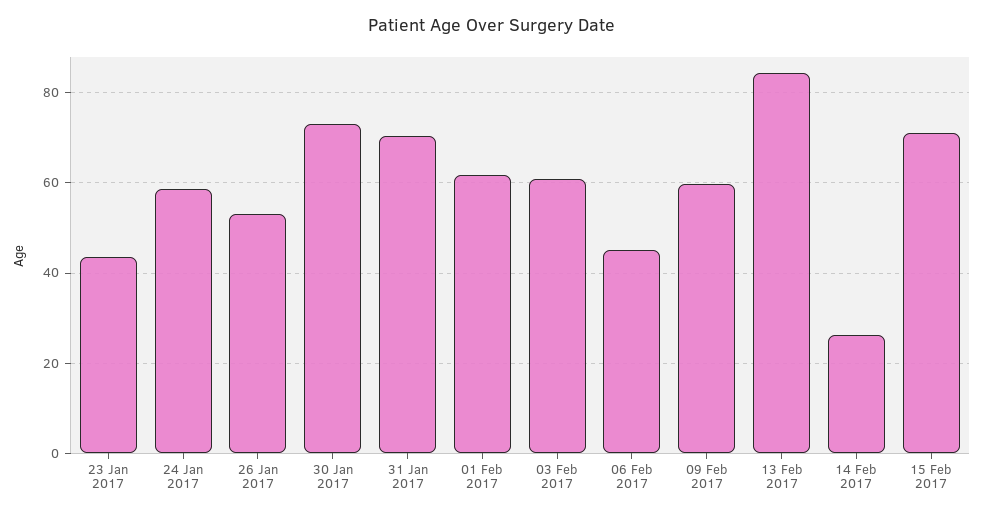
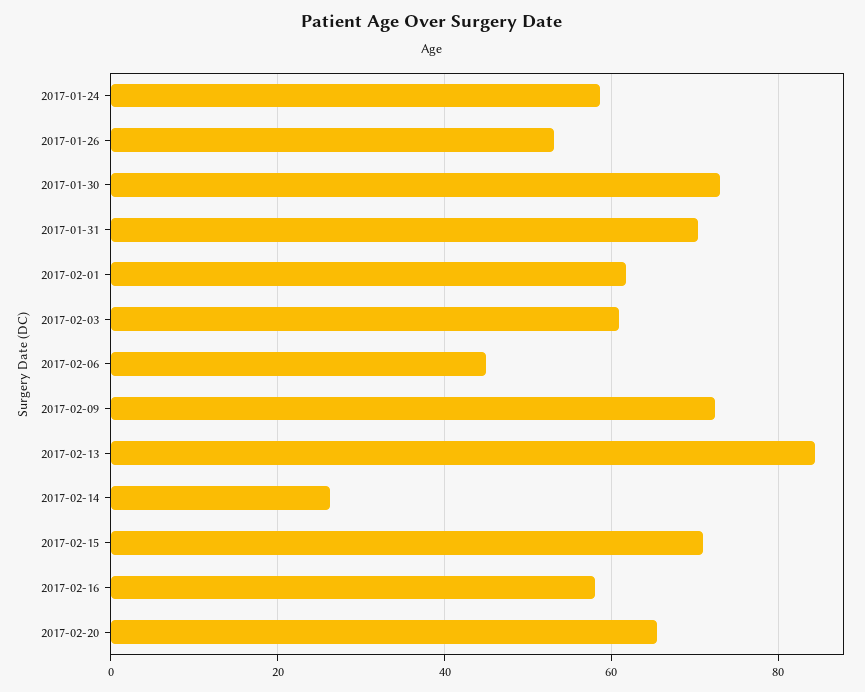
23 Jan 2017: 44 -> none
09 Feb 2017: 60 -> 72
2017-02-16: none -> 58
2017-02-20: none -> 66

